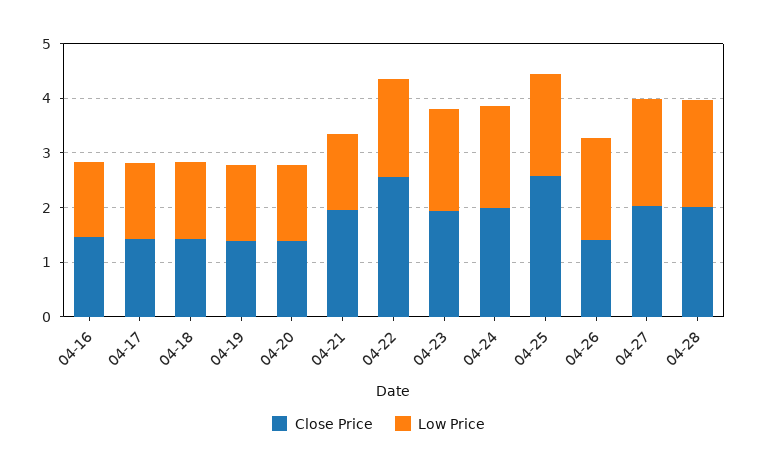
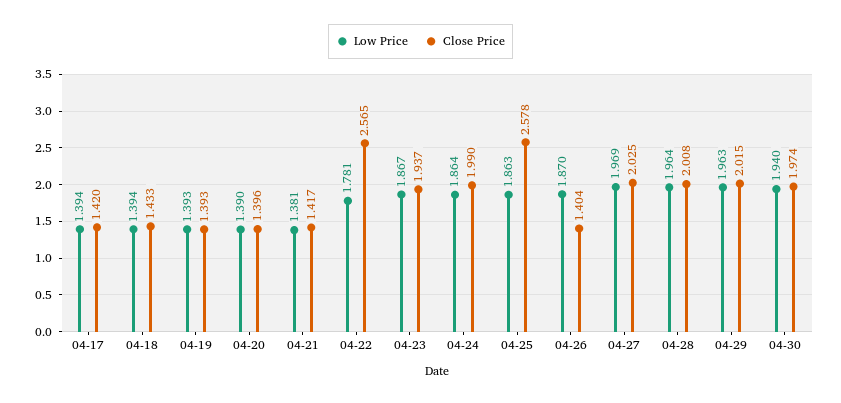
Close Price, 04-16: 1.4 -> none
Low Price, 04-16: 1.4 -> none
Close Price, 04-21: 2 -> 1.417
Low Price, 04-29: none -> 1.963
Close Price, 04-29: none -> 2.015
Low Price, 04-30: none -> 1.94
Close Price, 04-30: none -> 1.974

